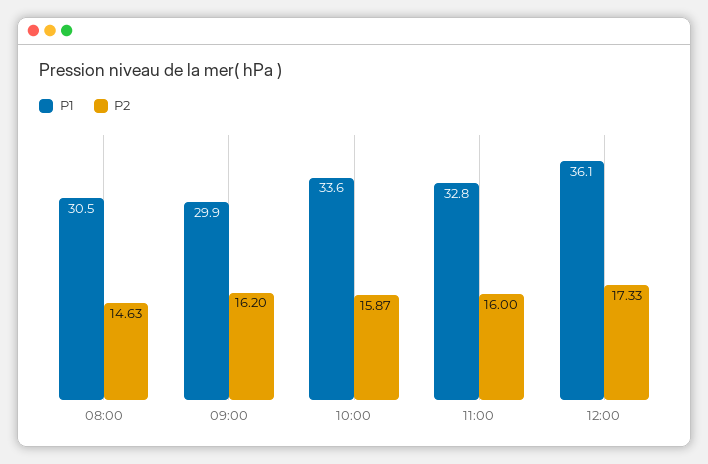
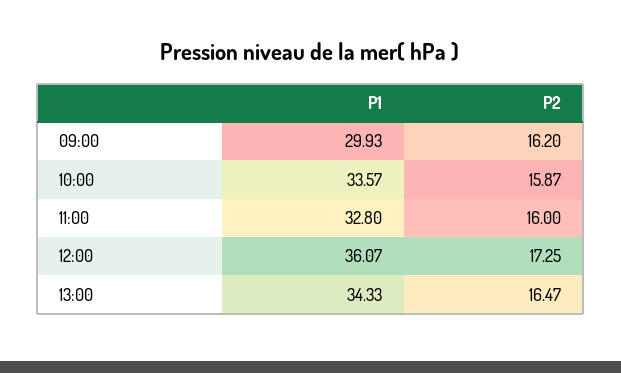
P1, 08:00: 30.5 -> none
P2, 08:00: 14.63 -> none
P2, 12:00: 17.33 -> 17.25
P1, 13:00: none -> 34.33
P2, 13:00: none -> 16.47

